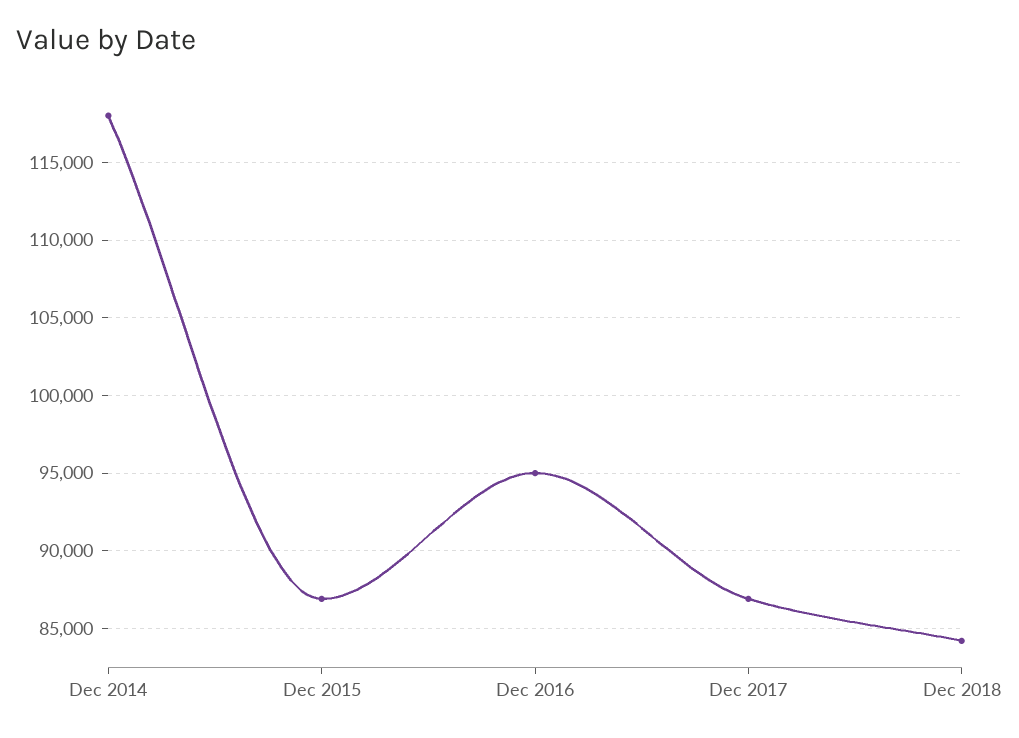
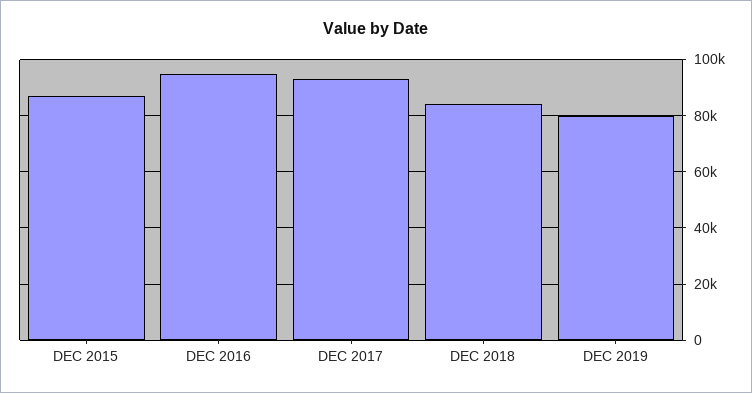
Dec 2014: 118000 -> none
Dec 2017: 87000 -> 92500
DEC 2019: none -> 80000

